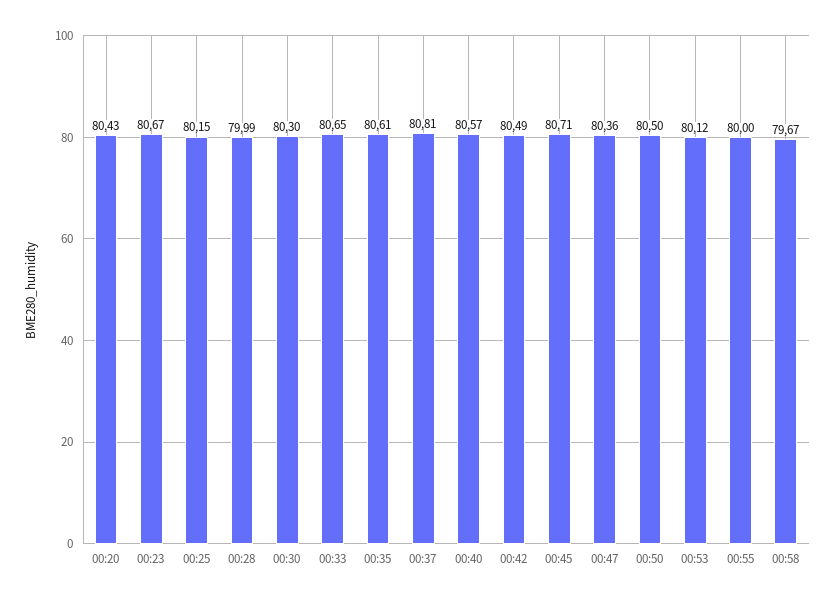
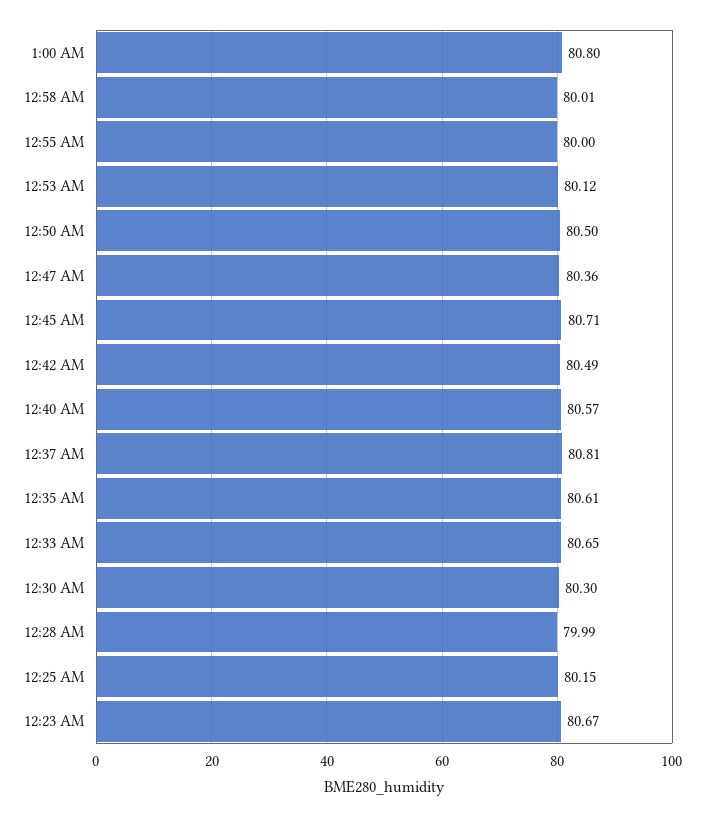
00:20: 80.43 -> none
00:58: 79.67 -> 80.01
1:00 AM: none -> 80.8

